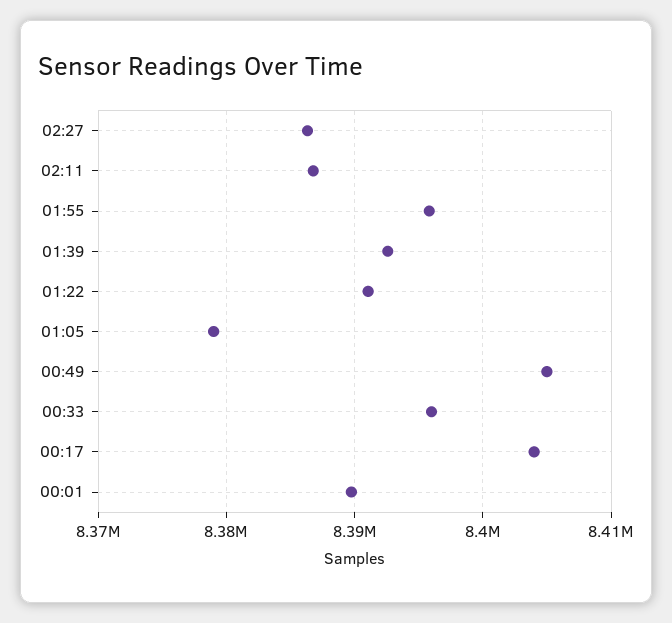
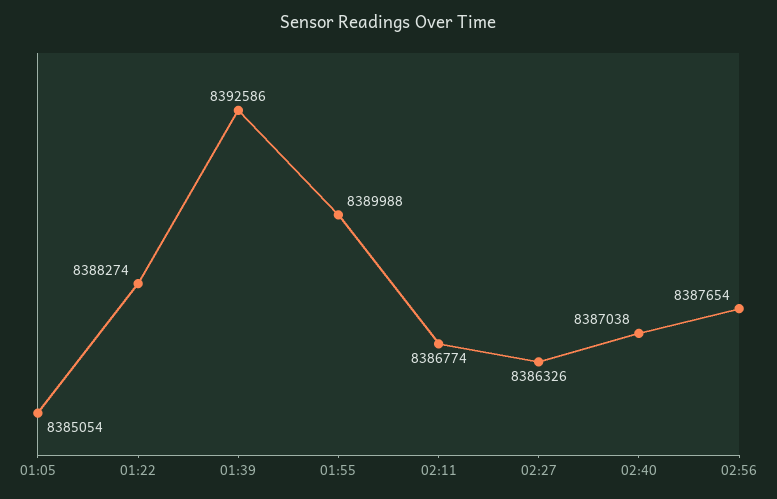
01:55: 8396000 -> 8389988
01:22: 8391000 -> 8388274
01:05: 8379000 -> 8385054
00:49: 8405000 -> none
00:33: 8396000 -> none
00:17: 8404000 -> none
00:01: 8390000 -> none
02:40: none -> 8387038
02:56: none -> 8387654

